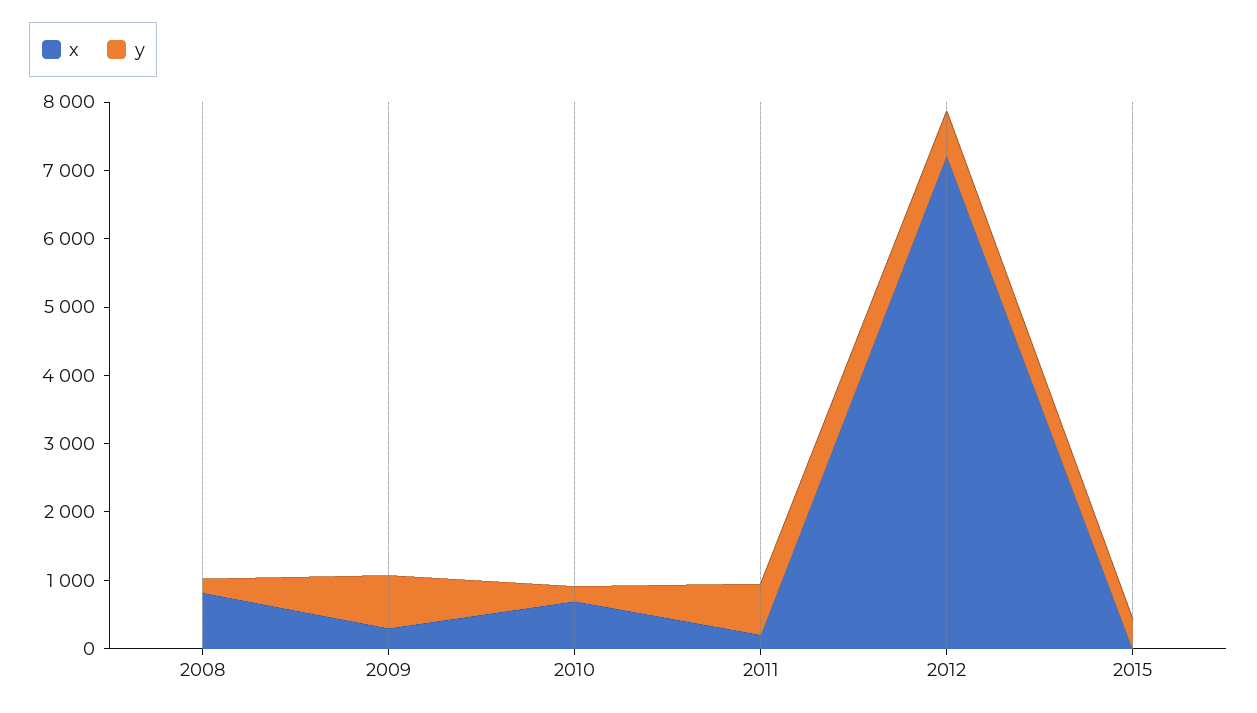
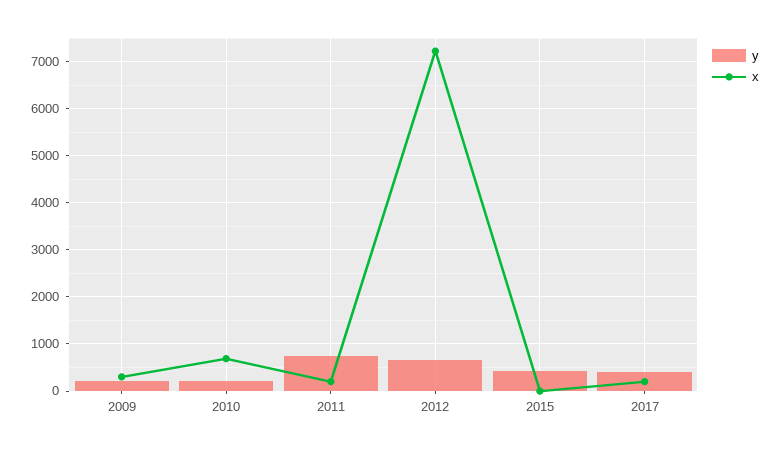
x, 2008: 800 -> none
y, 2008: 200 -> none
y, 2009: 800 -> 200
y, 2017: none -> 400
x, 2017: none -> 200

